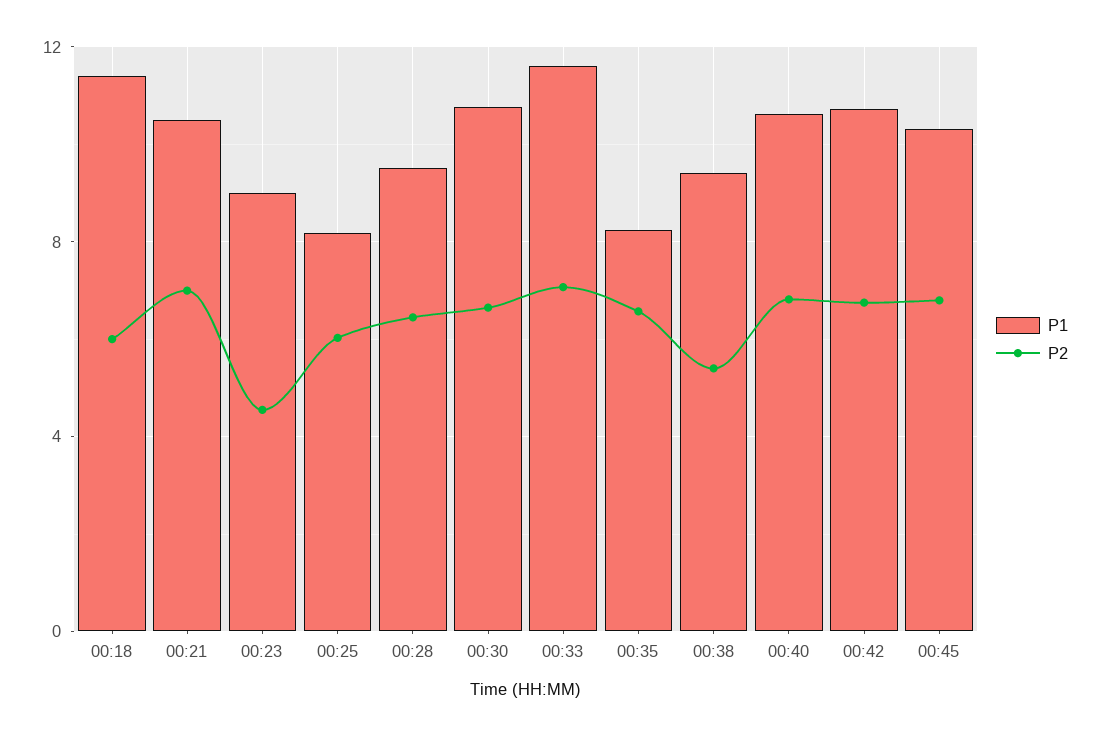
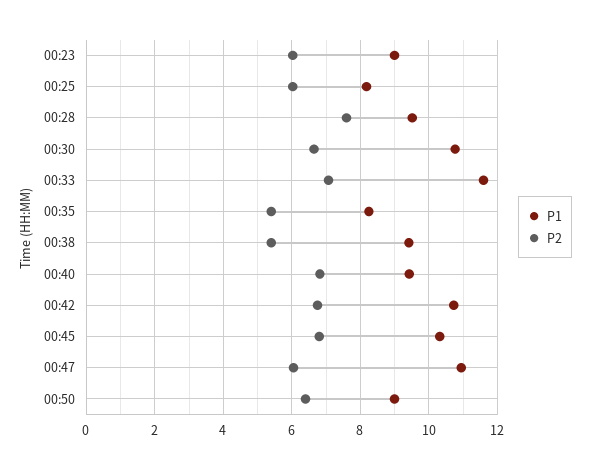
P1, 00:18: 11.5 -> none
P2, 00:18: 6 -> none
P1, 00:21: 10.5 -> none
P2, 00:21: 7 -> none
P2, 00:23: 4.5 -> 6
P2, 00:28: 6.5 -> 7.6
P2, 00:35: 6.5 -> 5.4
P1, 00:40: 10.5 -> 9.4
P1, 00:47: none -> 11
P2, 00:47: none -> 6
P1, 00:50: none -> 9
P2, 00:50: none -> 6.4

